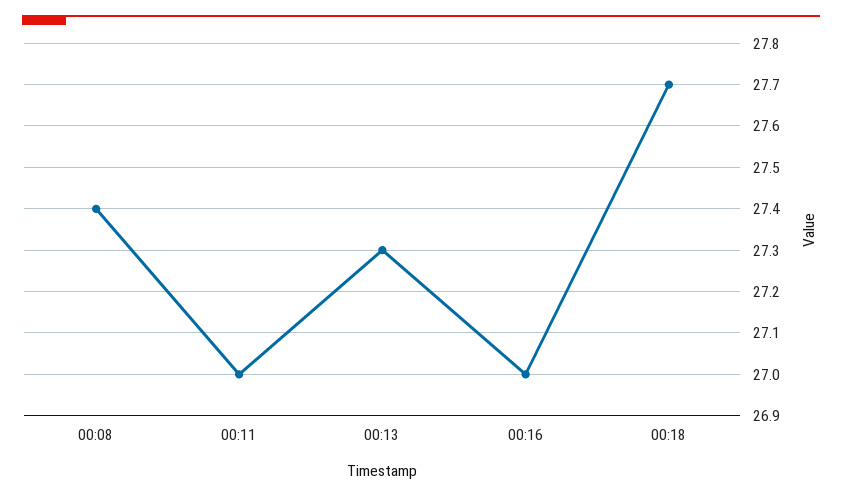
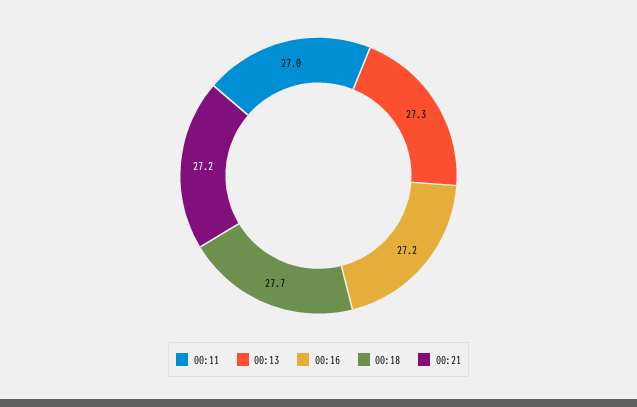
00:08: 27.4 -> none
00:16: 27 -> 27.2
00:21: none -> 27.2

